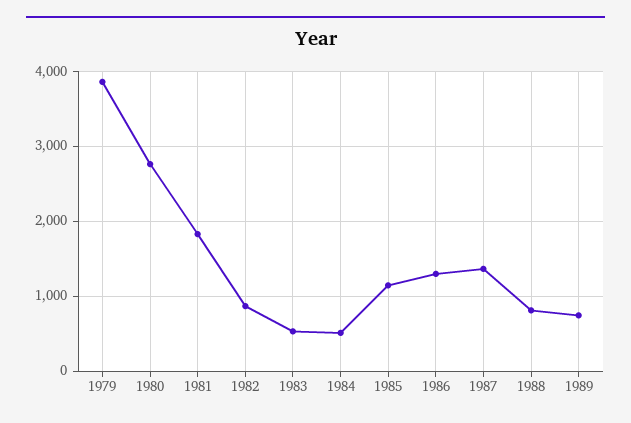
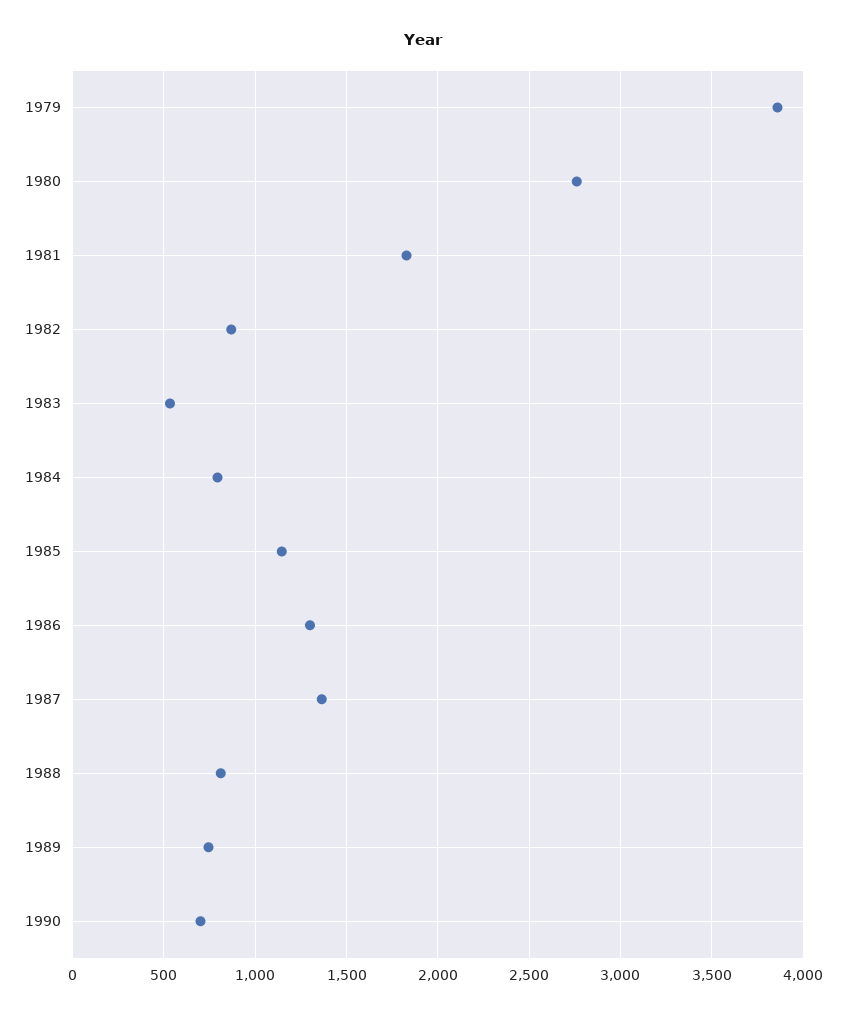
1984: 500 -> 800
1990: none -> 700

